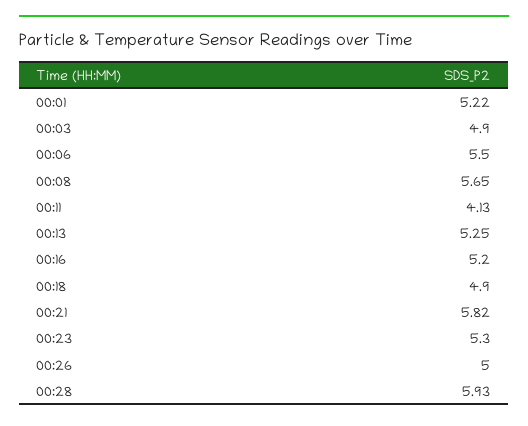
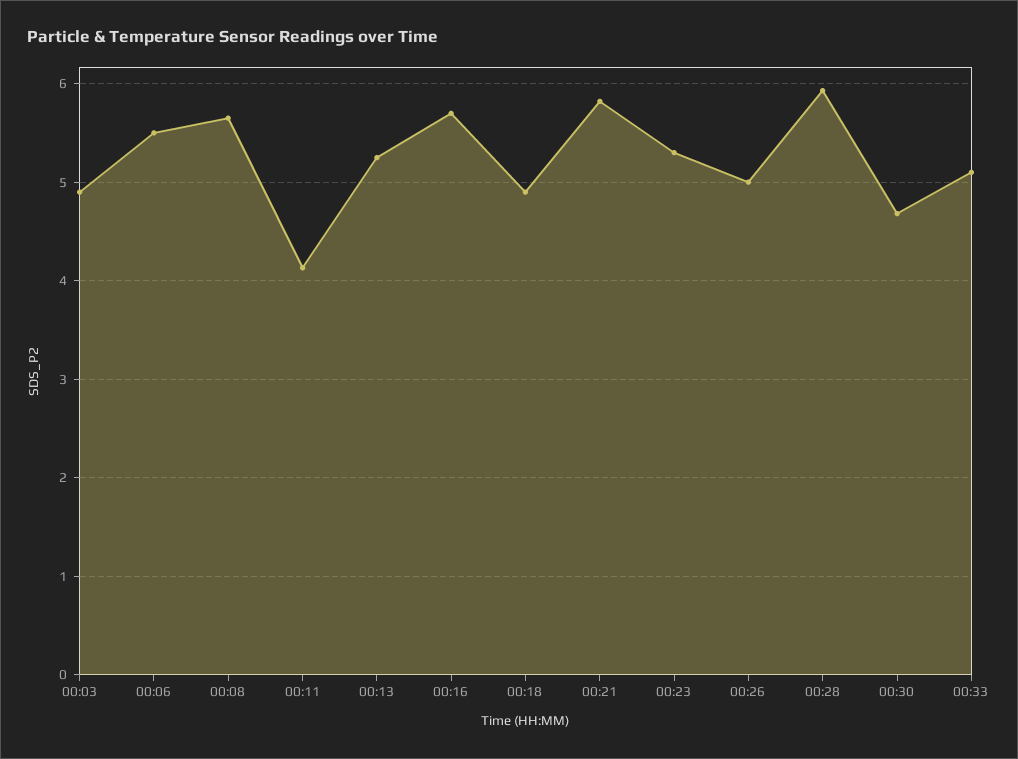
00:01: 5.22 -> none
00:16: 5.2 -> 5.7
00:30: none -> 4.7
00:33: none -> 5.1

